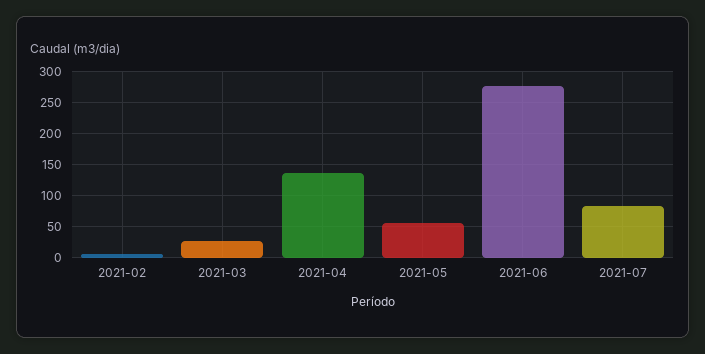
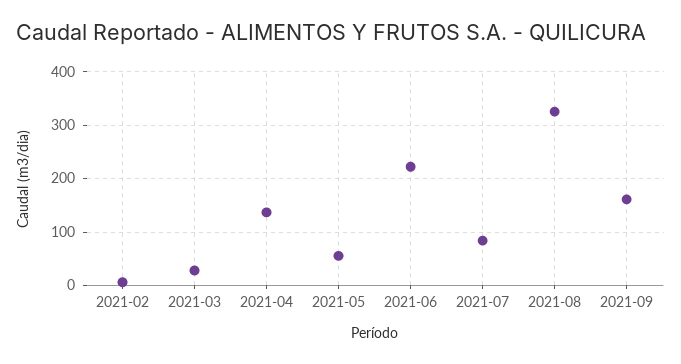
2021-06: 280 -> 220
2021-08: none -> 320
2021-09: none -> 160

